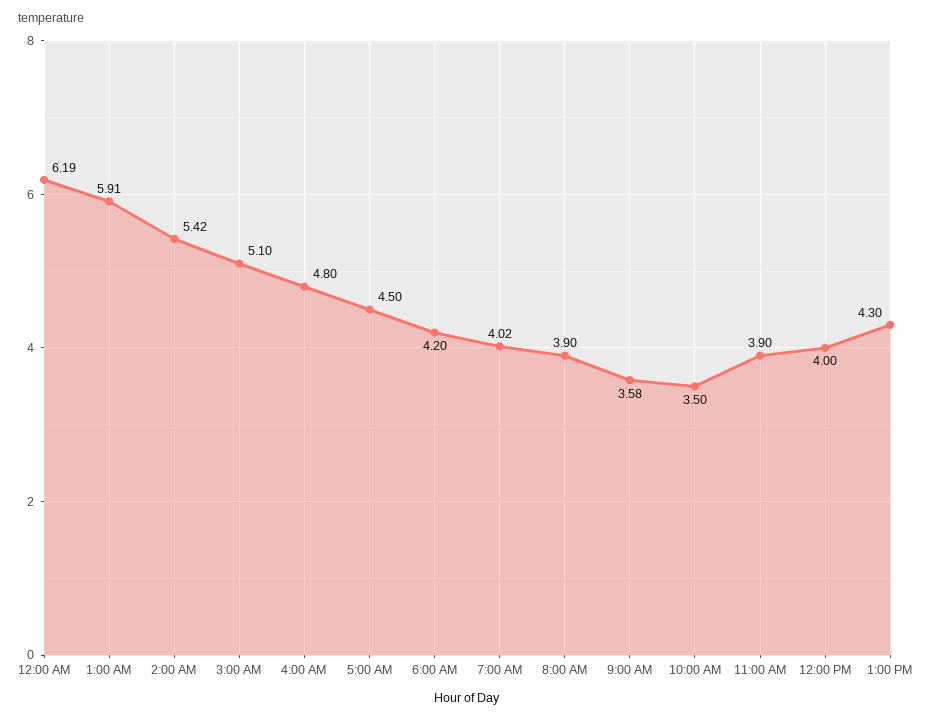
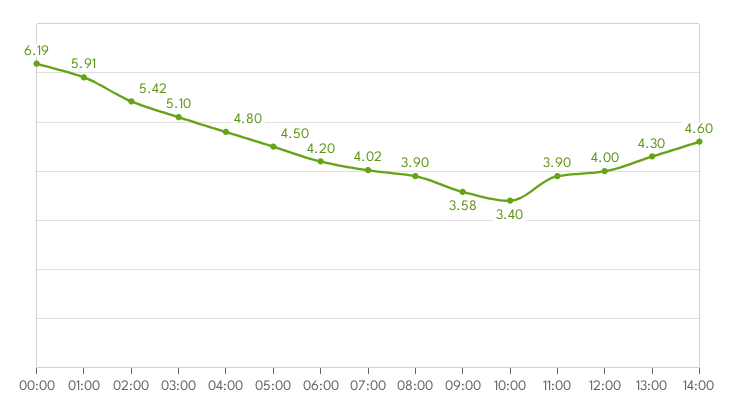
10:00 AM: 3.5 -> 3.4
14:00: none -> 4.6

